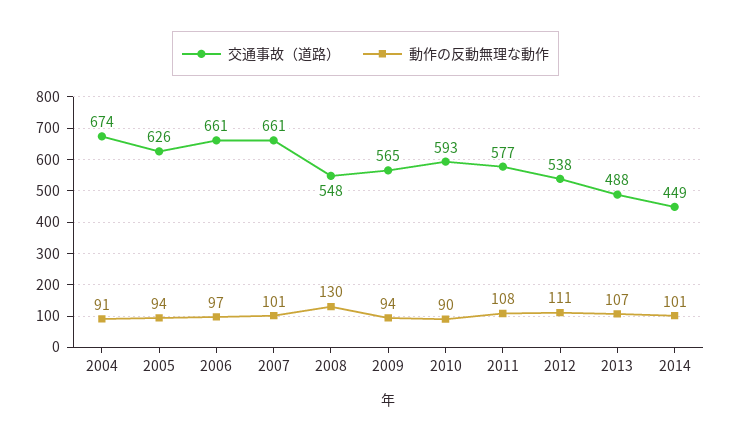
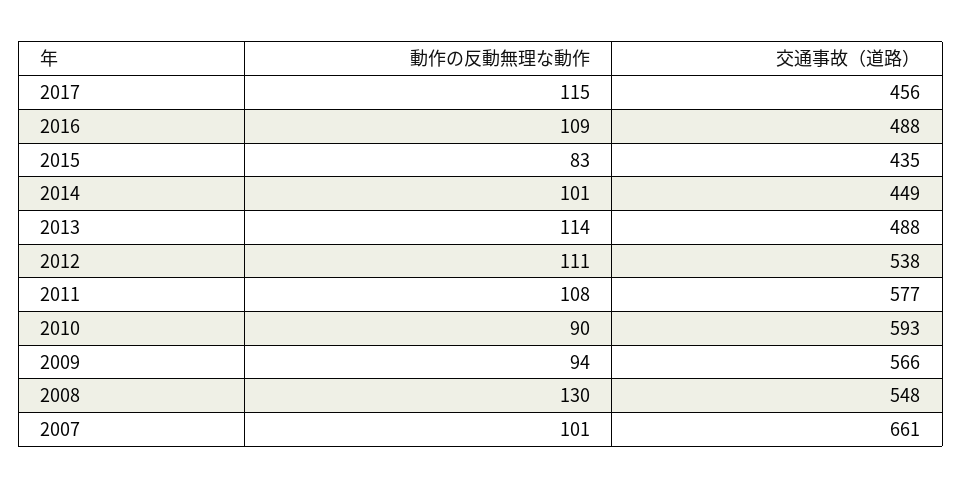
交通事故（道路）, 2004: 674 -> none
動作の反動無理な動作, 2004: 91 -> none
交通事故（道路）, 2005: 626 -> none
動作の反動無理な動作, 2005: 94 -> none
交通事故（道路）, 2006: 661 -> none
動作の反動無理な動作, 2006: 97 -> none
交通事故（道路）, 2009: 565 -> 566
動作の反動無理な動作, 2013: 107 -> 114
動作の反動無理な動作, 2017: none -> 115
交通事故（道路）, 2017: none -> 456
動作の反動無理な動作, 2016: none -> 109
交通事故（道路）, 2016: none -> 488
動作の反動無理な動作, 2015: none -> 83
交通事故（道路）, 2015: none -> 435

